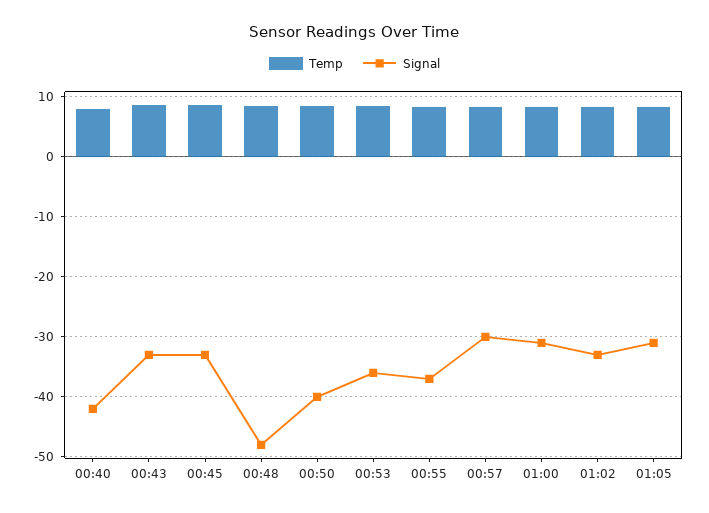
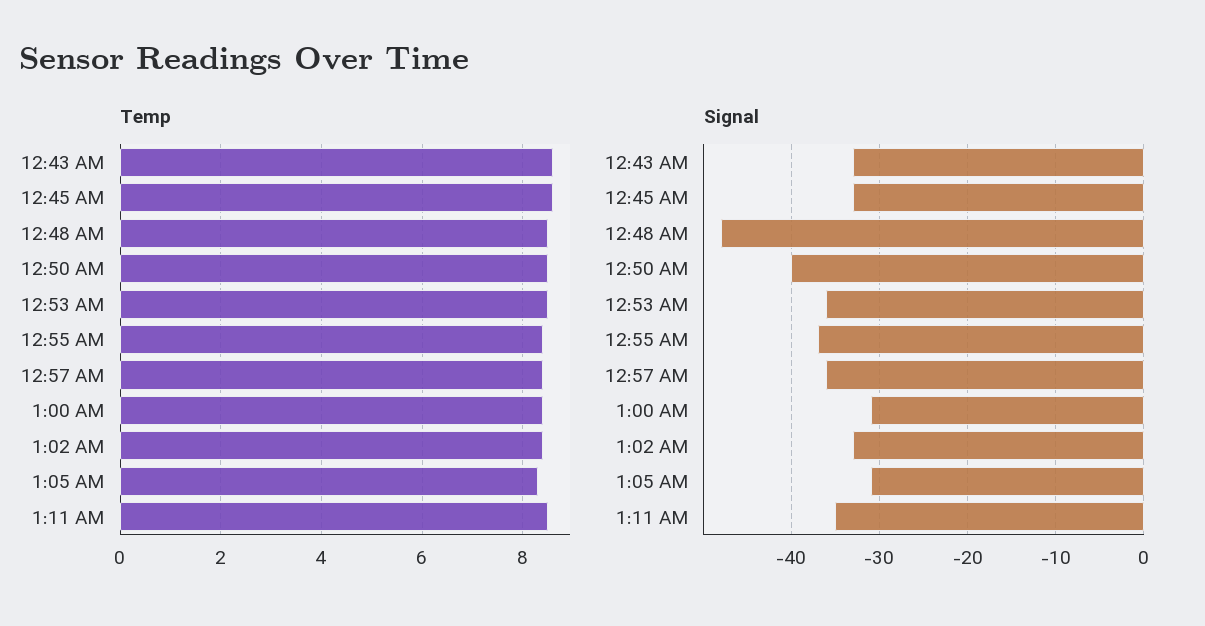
Temp, 00:40: 8 -> none
Signal, 00:40: -42 -> none
Signal, 00:57: -30 -> -36
Temp, 1:11 AM: none -> 8.5
Signal, 1:11 AM: none -> -35

